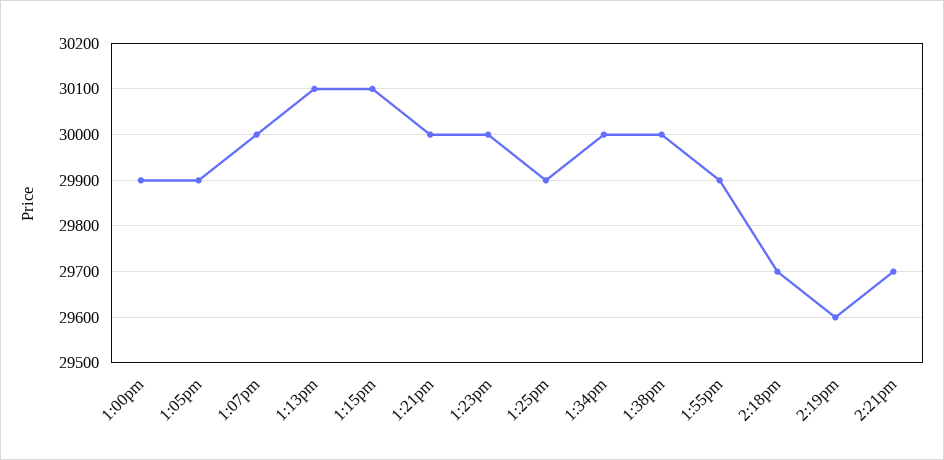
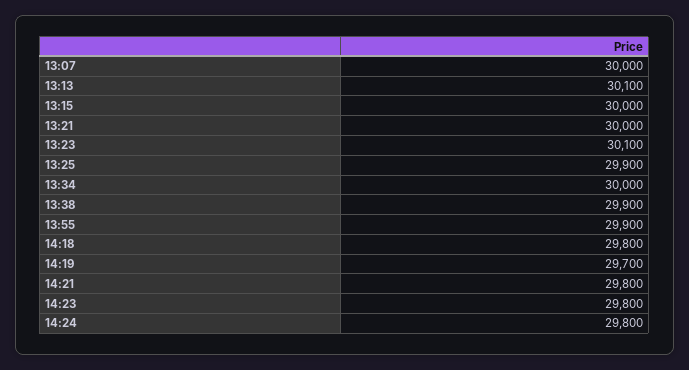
1:00pm: 29900 -> none
1:05pm: 29900 -> none
1:15pm: 30100 -> 30000
1:23pm: 30000 -> 30100
1:38pm: 30000 -> 29900
2:18pm: 29700 -> 29800
2:19pm: 29600 -> 29700
2:21pm: 29700 -> 29800
14:23: none -> 29800
14:24: none -> 29800

